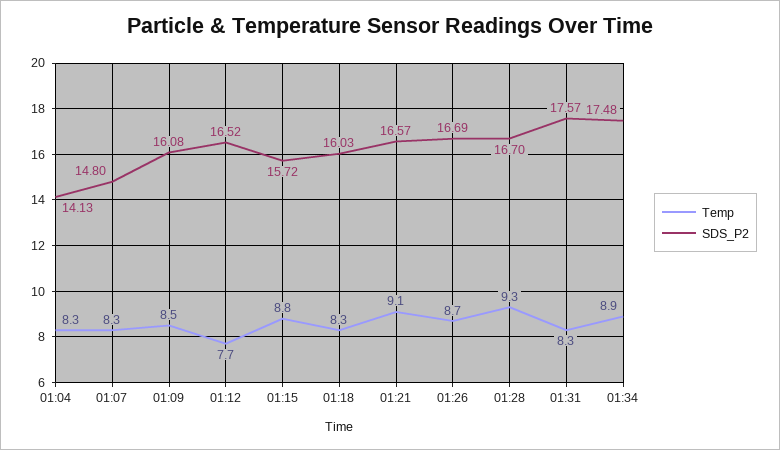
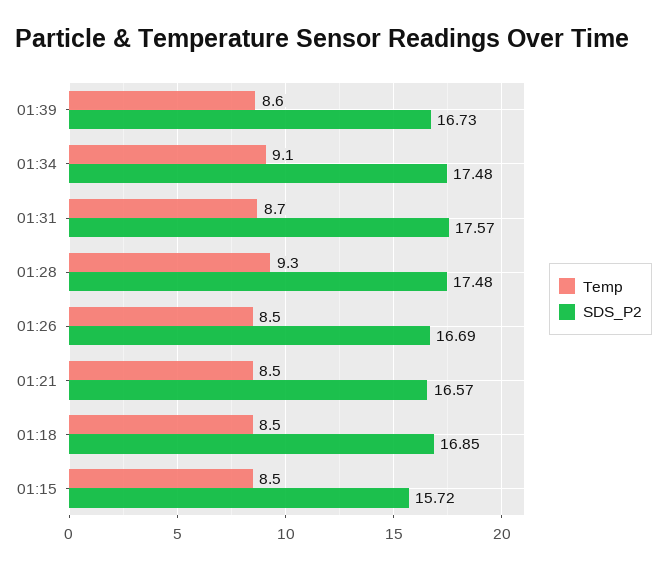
Temp, 01:04: 8.3 -> none
SDS_P2, 01:04: 14.13 -> none
Temp, 01:07: 8.3 -> none
SDS_P2, 01:07: 14.8 -> none
Temp, 01:09: 8.5 -> none
SDS_P2, 01:09: 16.08 -> none
Temp, 01:12: 7.7 -> none
SDS_P2, 01:12: 16.52 -> none
Temp, 01:15: 8.8 -> 8.5
Temp, 01:18: 8.3 -> 8.5
SDS_P2, 01:18: 16.03 -> 16.85
Temp, 01:21: 9.1 -> 8.5
Temp, 01:26: 8.7 -> 8.5
SDS_P2, 01:28: 16.7 -> 17.48
Temp, 01:31: 8.3 -> 8.7
Temp, 01:34: 8.9 -> 9.1
Temp, 01:39: none -> 8.6
SDS_P2, 01:39: none -> 16.73

